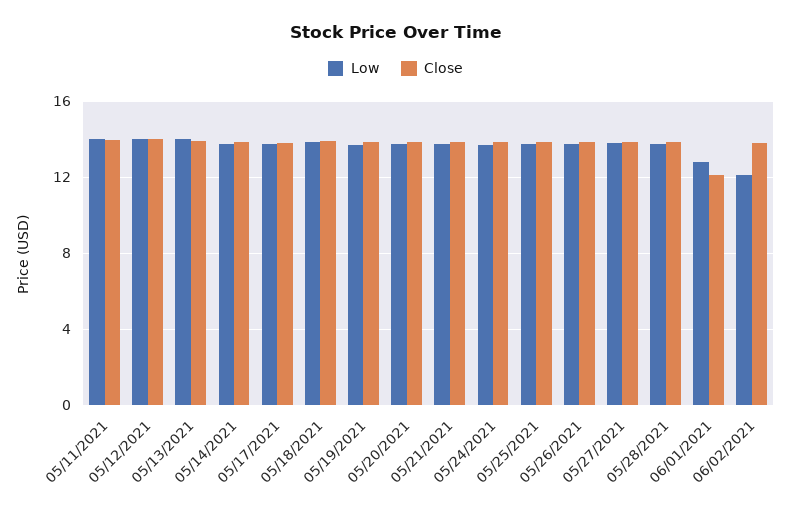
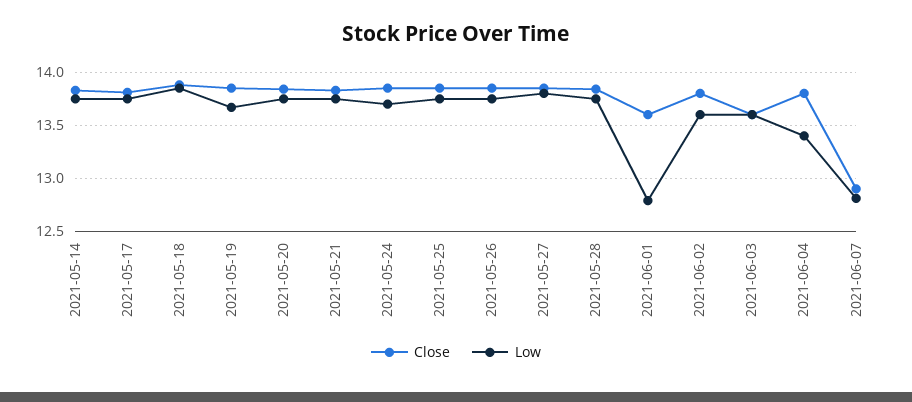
Low, 05/11/2021: 14 -> none
Close, 05/11/2021: 14 -> none
Low, 05/12/2021: 14 -> none
Close, 05/12/2021: 14 -> none
Low, 05/13/2021: 14 -> none
Close, 05/13/2021: 14 -> none
Close, 06/01/2021: 12 -> 13.6
Low, 06/02/2021: 12 -> 13.6
Close, 2021-06-03: none -> 13.6
Low, 2021-06-03: none -> 13.6
Close, 2021-06-04: none -> 13.8
Low, 2021-06-04: none -> 13.4
Close, 2021-06-07: none -> 12.9
Low, 2021-06-07: none -> 12.8

